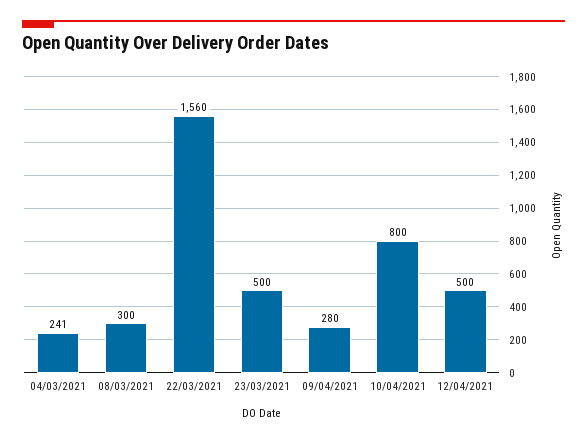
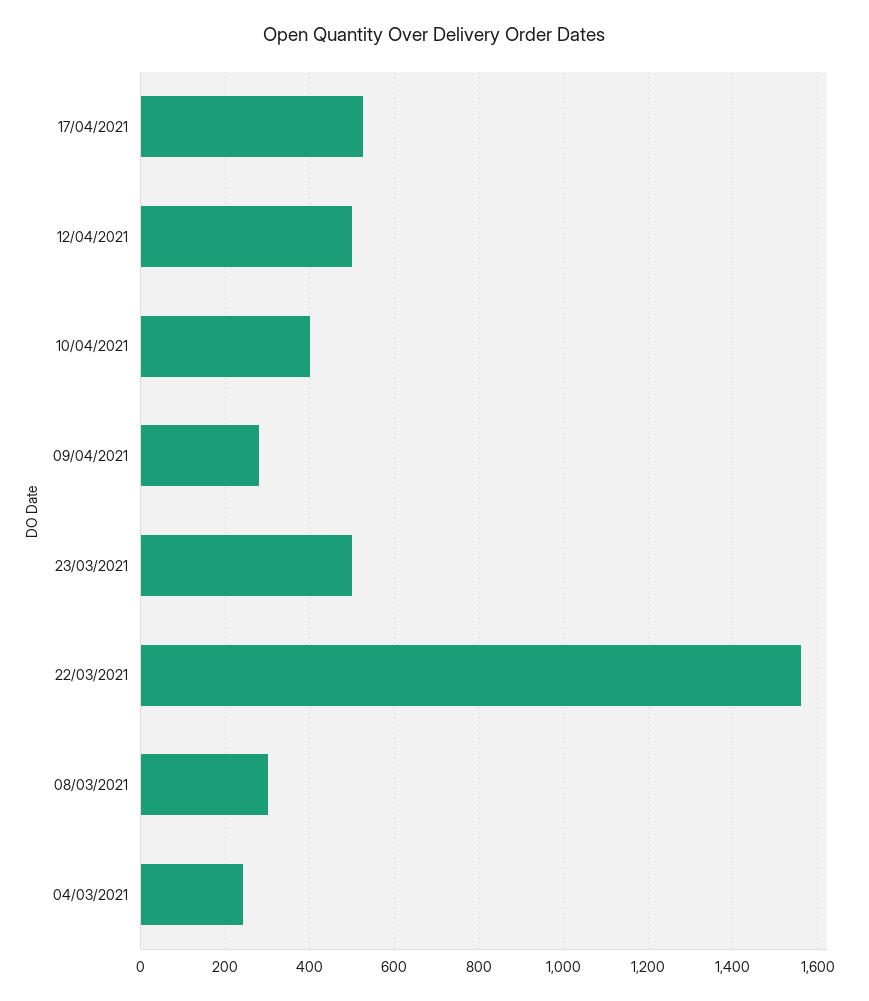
10/04/2021: 800 -> 400
17/04/2021: none -> 520

